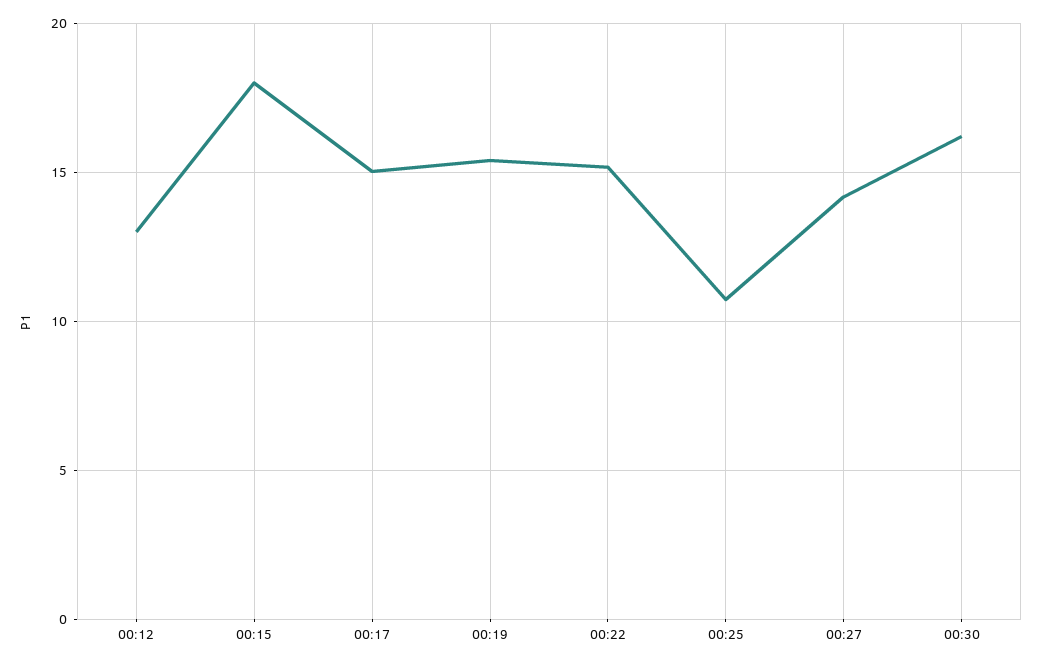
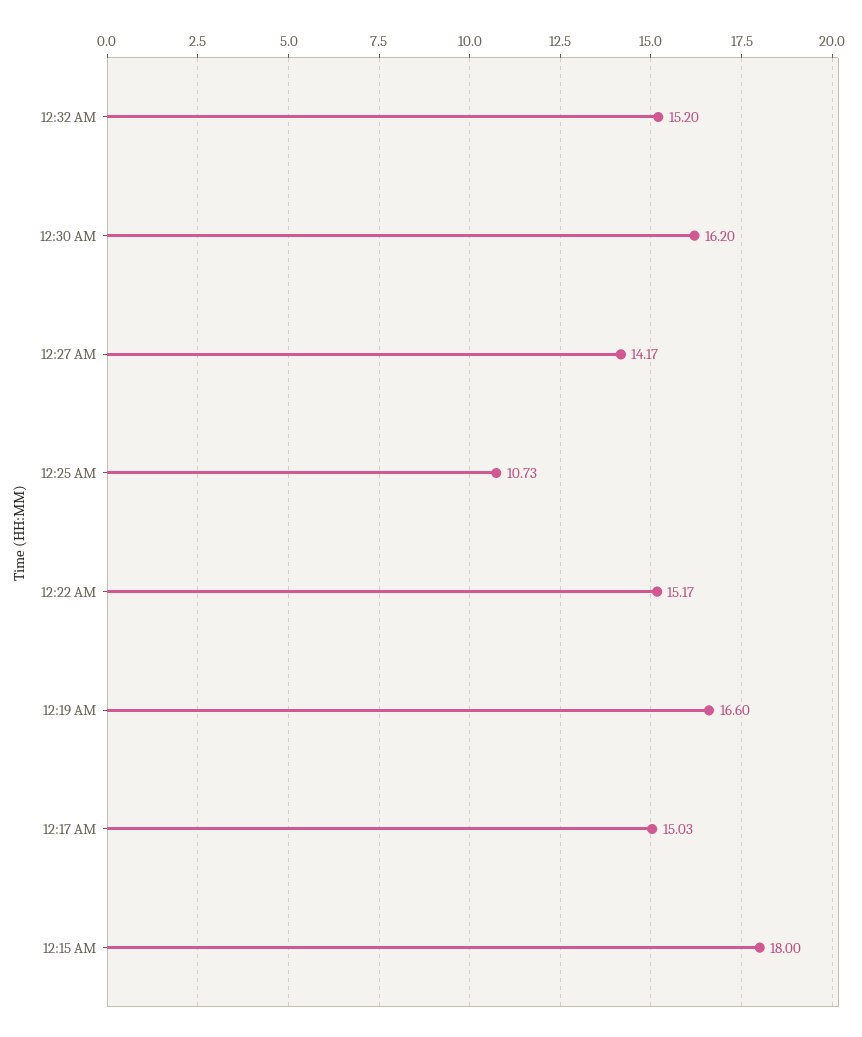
00:12: 13 -> none
00:19: 15.5 -> 16.6
12:32 AM: none -> 15.2

